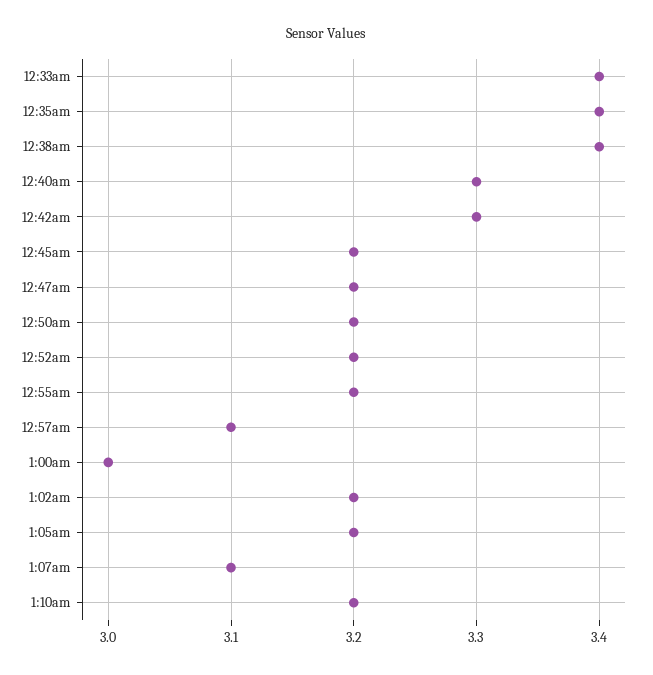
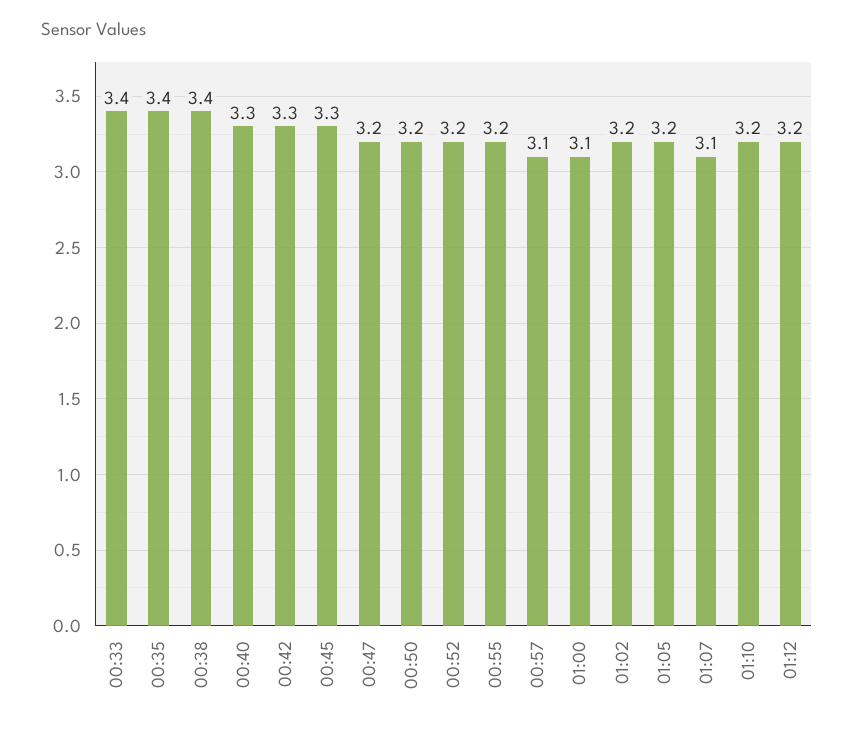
12:45am: 3.2 -> 3.3
1:00am: 3 -> 3.1
01:12: none -> 3.2

